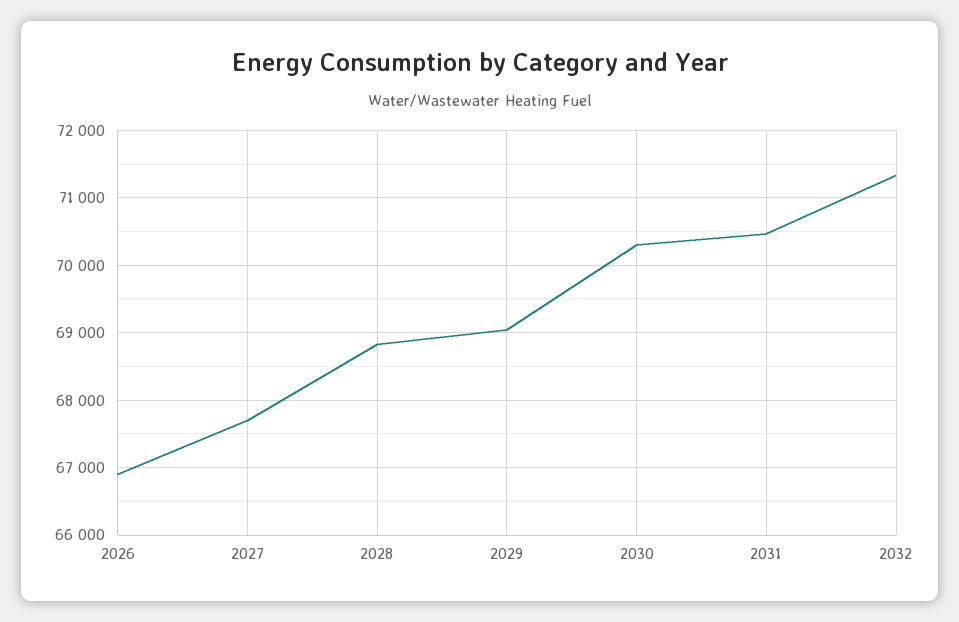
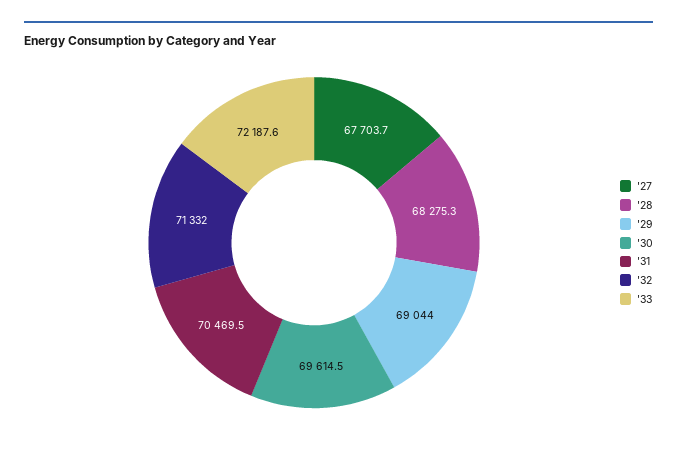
2026: 66900 -> none
2028: 68800 -> 68275.3
2030: 70300 -> 69614.5
'33: none -> 72187.6

